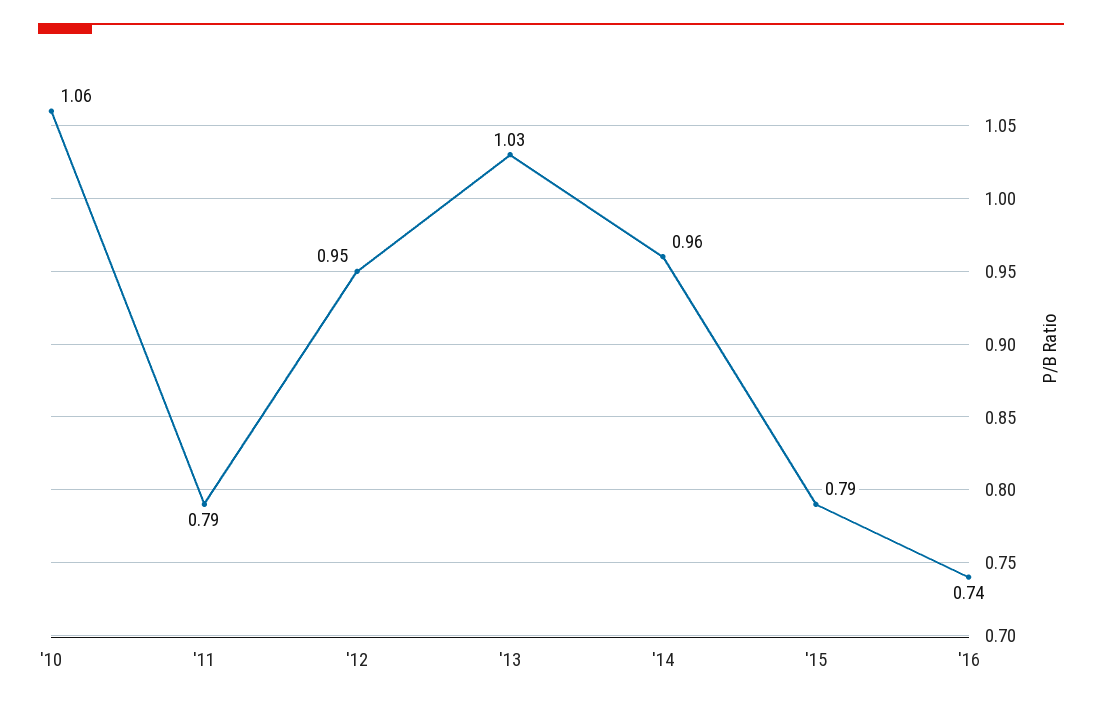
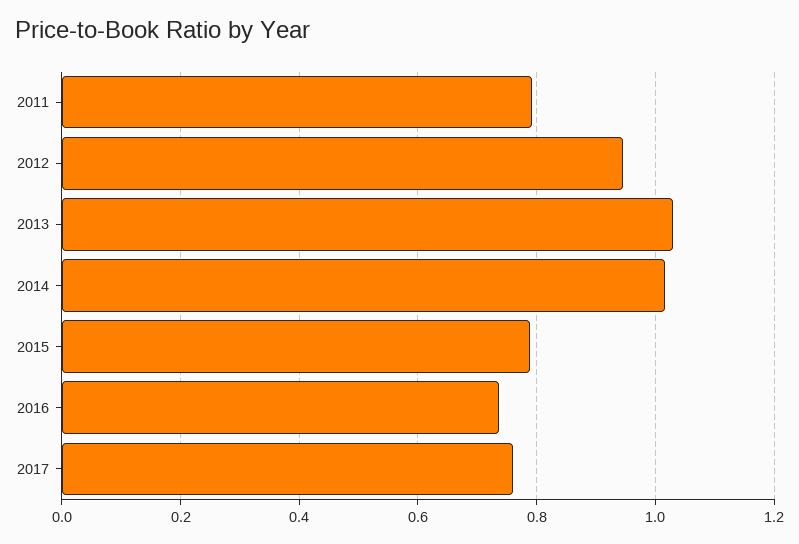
'10: 1.06 -> none
'14: 0.96 -> 1.02
2017: none -> 0.76

